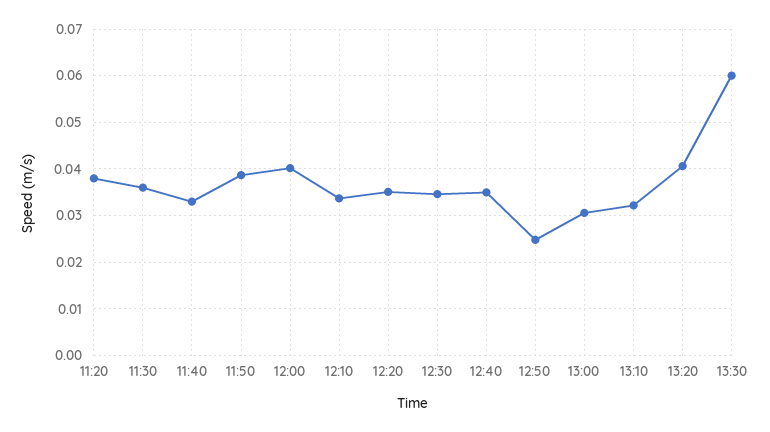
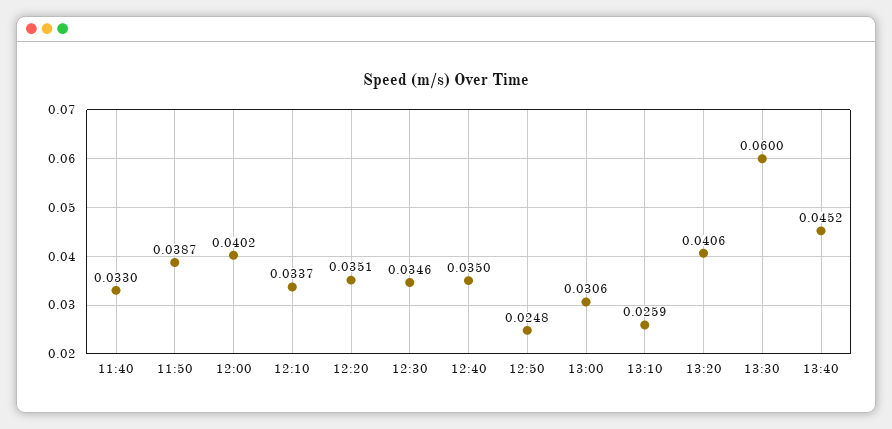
11:20: 0.038 -> none
11:30: 0.036 -> none
13:10: 0.032 -> 0.0259
13:40: none -> 0.0452

